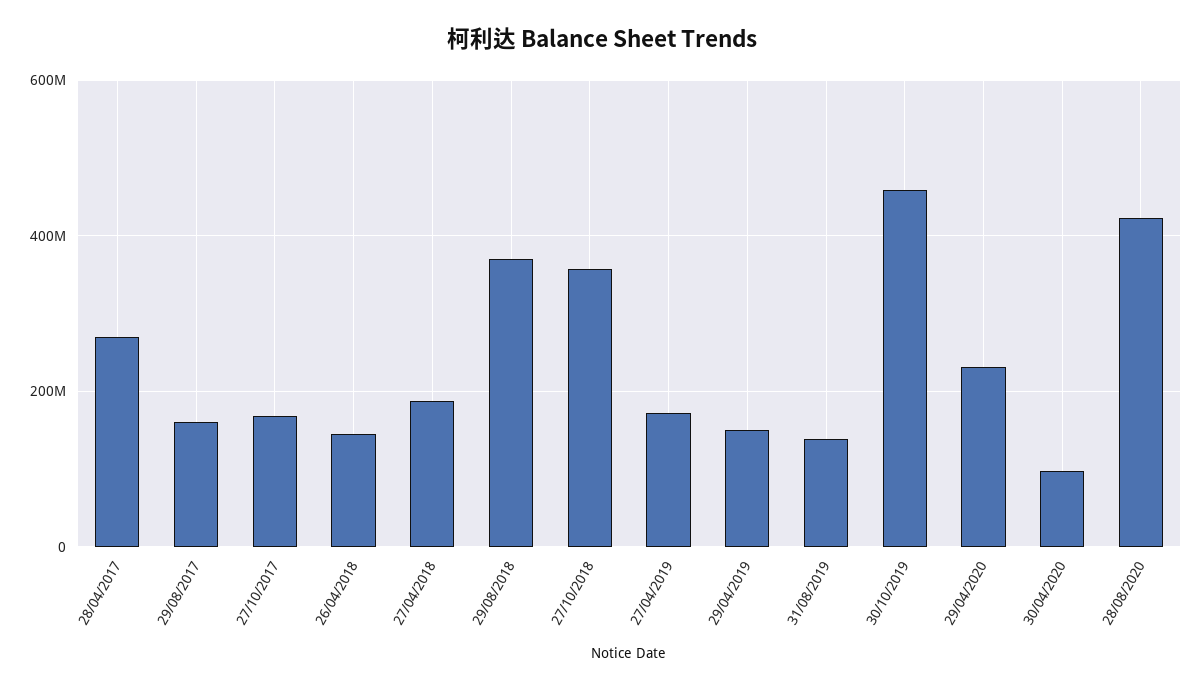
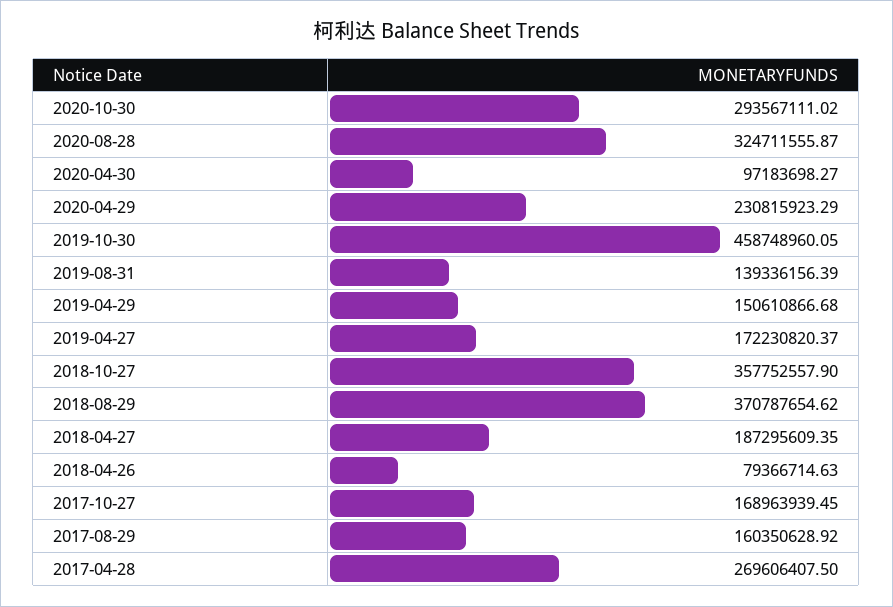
26/04/2018: 140000000 -> 79366714.63
28/08/2020: 420000000 -> 324711555.87
2020-10-30: none -> 293567111.02

